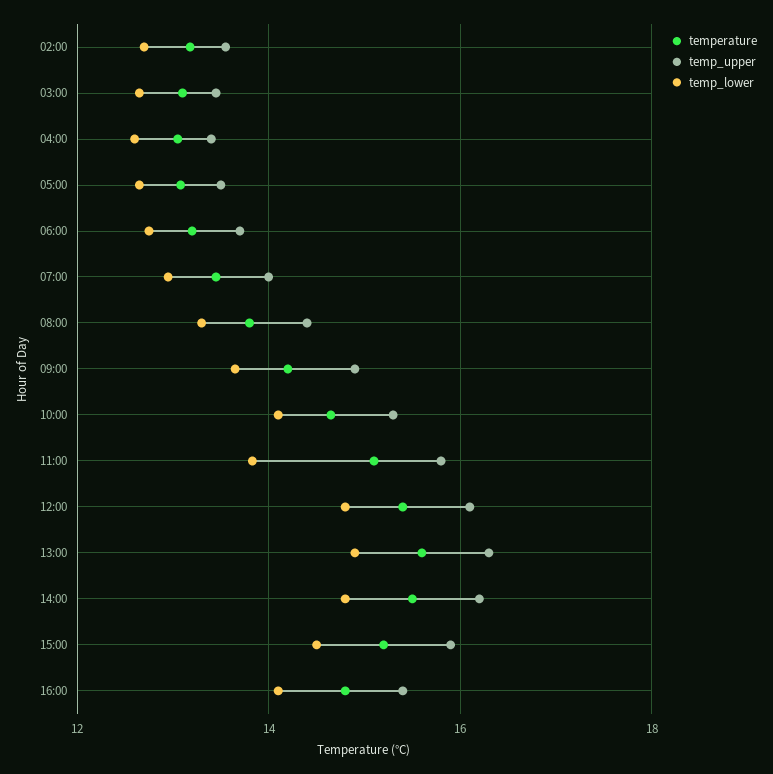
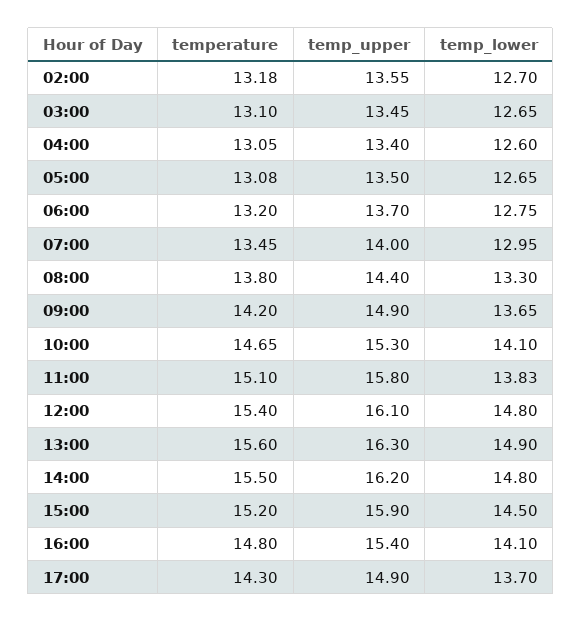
temperature, 17:00: none -> 14.3
temp_upper, 17:00: none -> 14.9
temp_lower, 17:00: none -> 13.7

